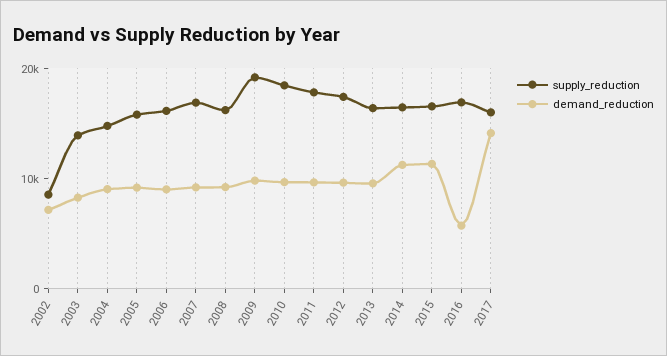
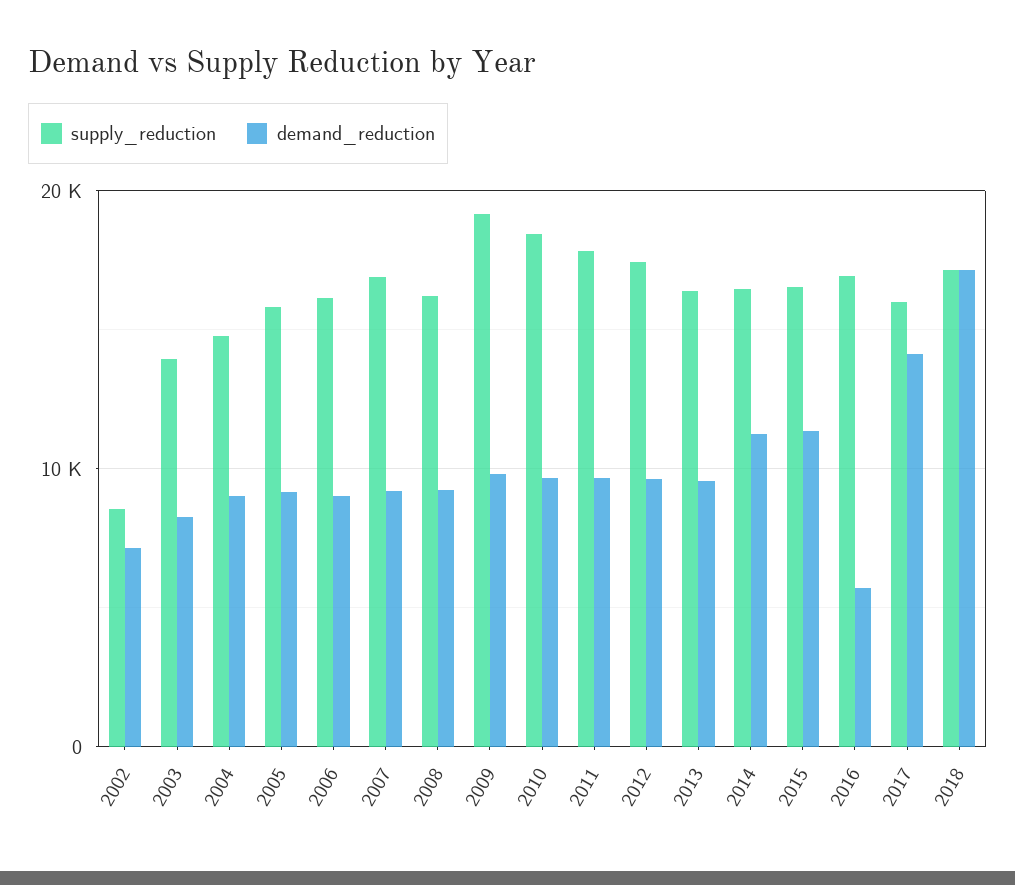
supply_reduction, 2018: none -> 17000
demand_reduction, 2018: none -> 17000

